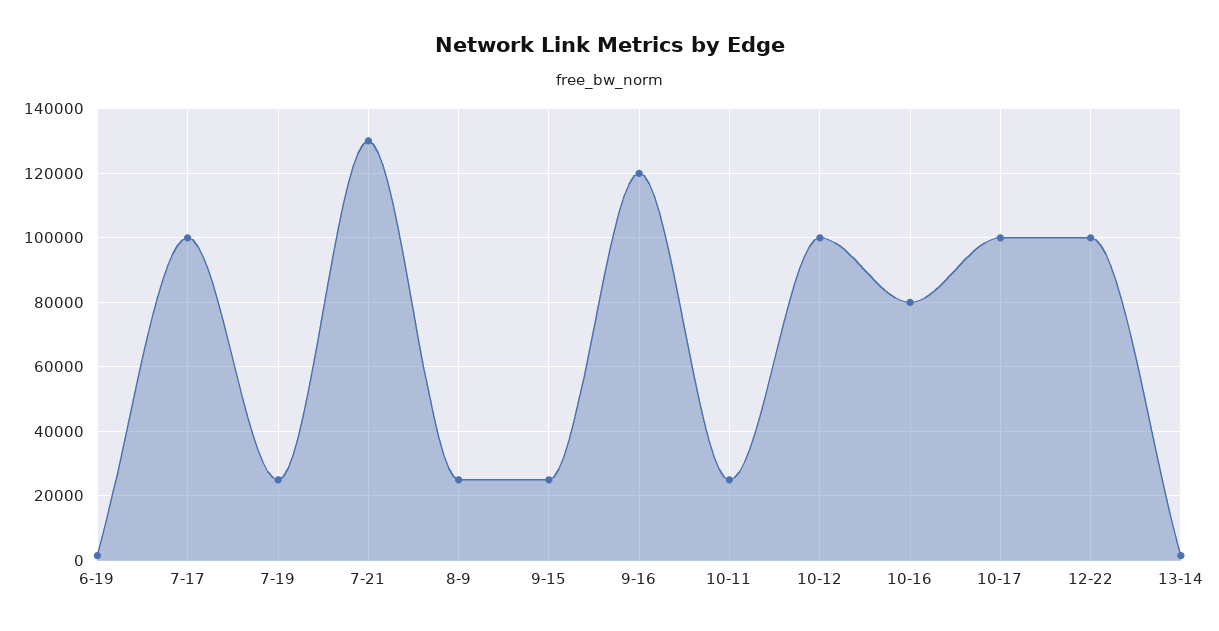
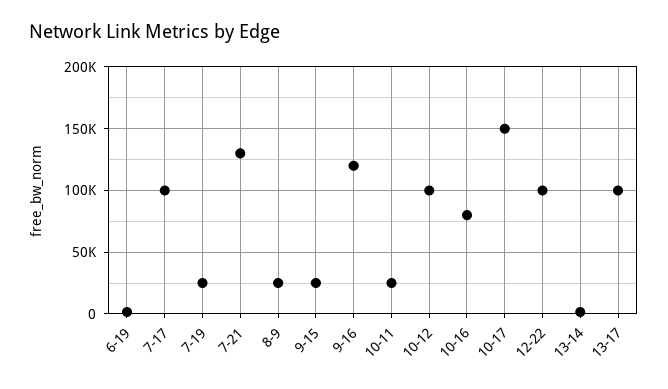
10-17: 100000 -> 150000
13-17: none -> 100000

